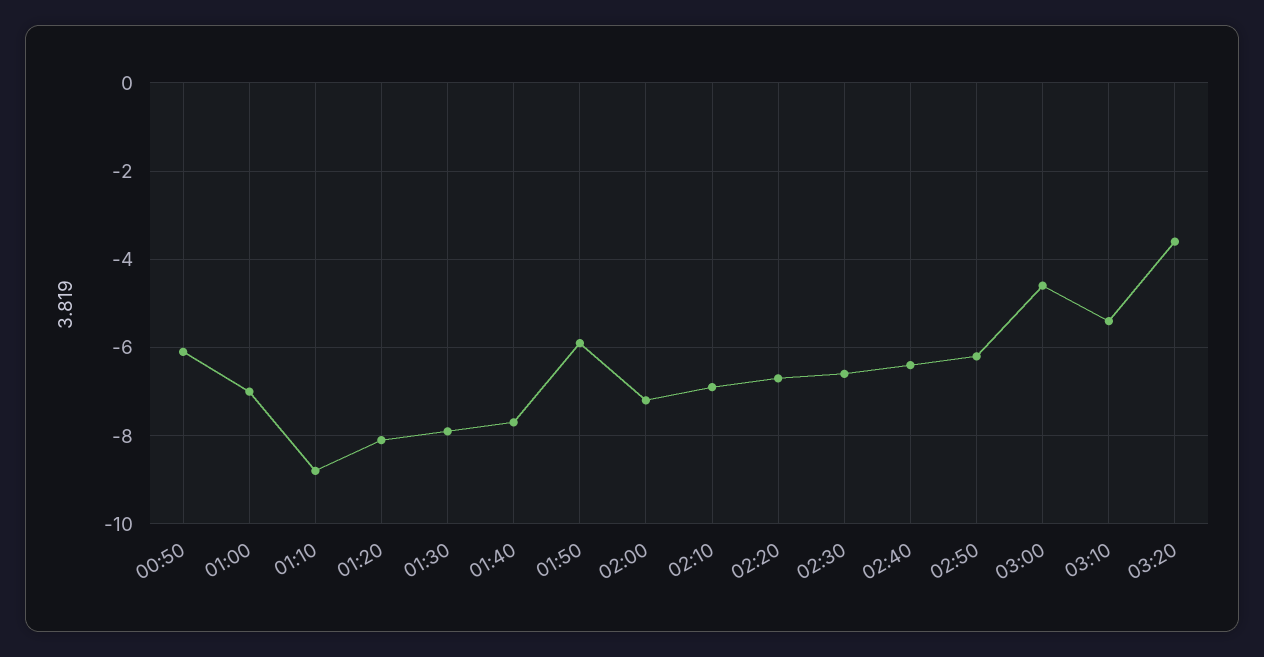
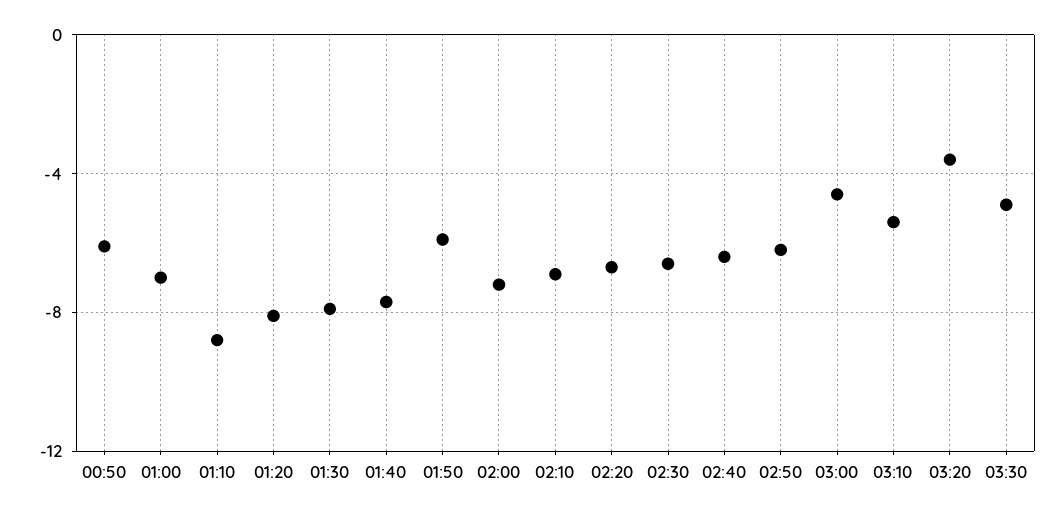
03:30: none -> -5

